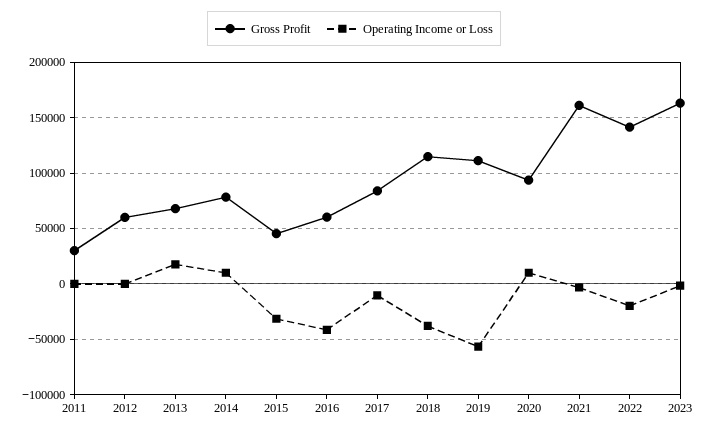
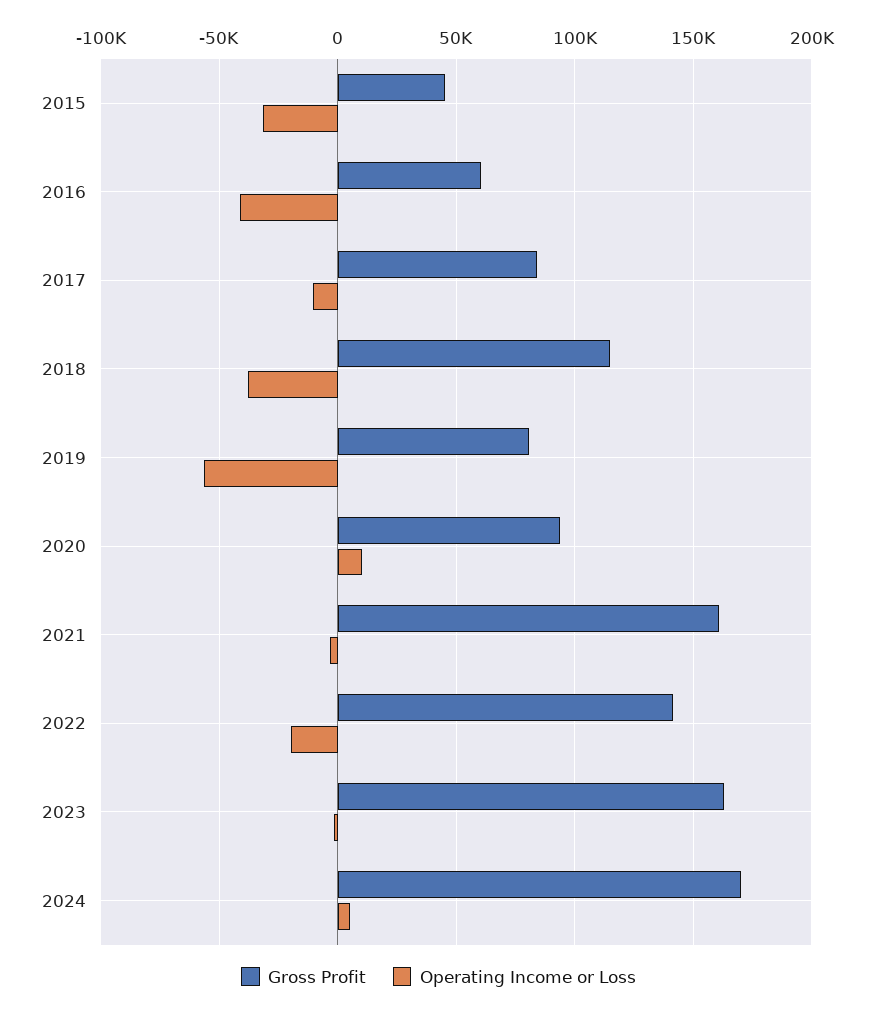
Gross Profit, 2011: 30000 -> none
Operating Income or Loss, 2011: 0 -> none
Gross Profit, 2012: 60000 -> none
Operating Income or Loss, 2012: 0 -> none
Gross Profit, 2013: 70000 -> none
Operating Income or Loss, 2013: 20000 -> none
Gross Profit, 2014: 80000 -> none
Operating Income or Loss, 2014: 10000 -> none
Gross Profit, 2019: 110000 -> 80000
Gross Profit, 2024: none -> 170000
Operating Income or Loss, 2024: none -> 5000

